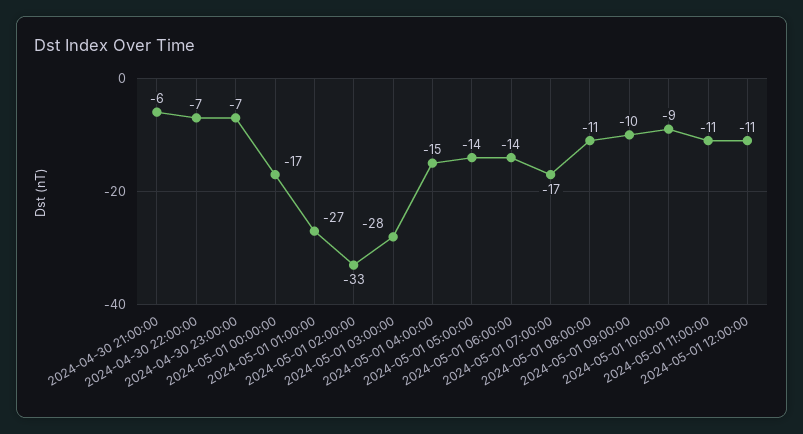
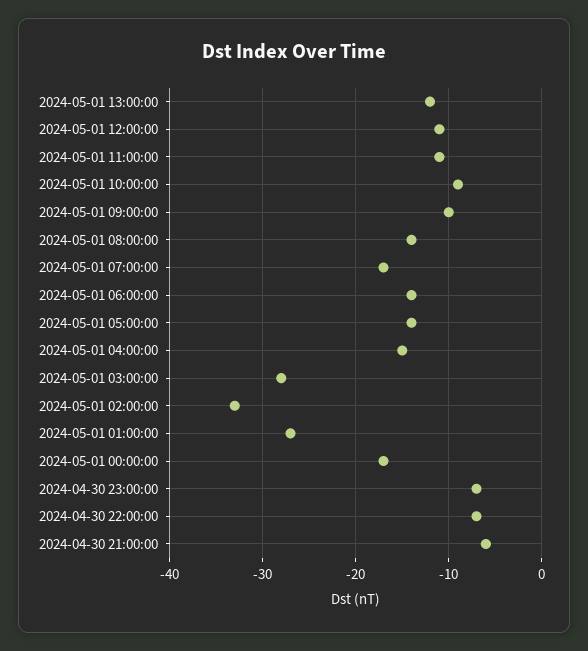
2024-05-01 08:00:00: -11 -> -14
2024-05-01 13:00:00: none -> -12

